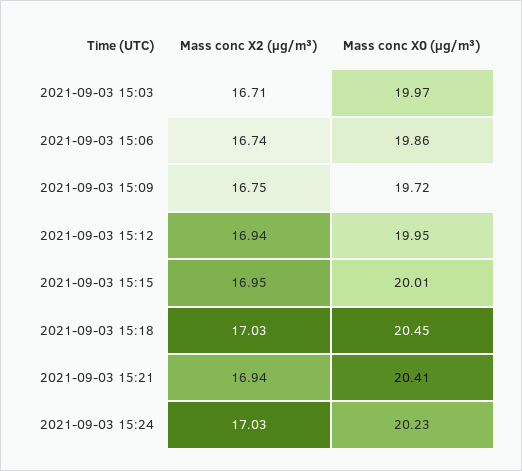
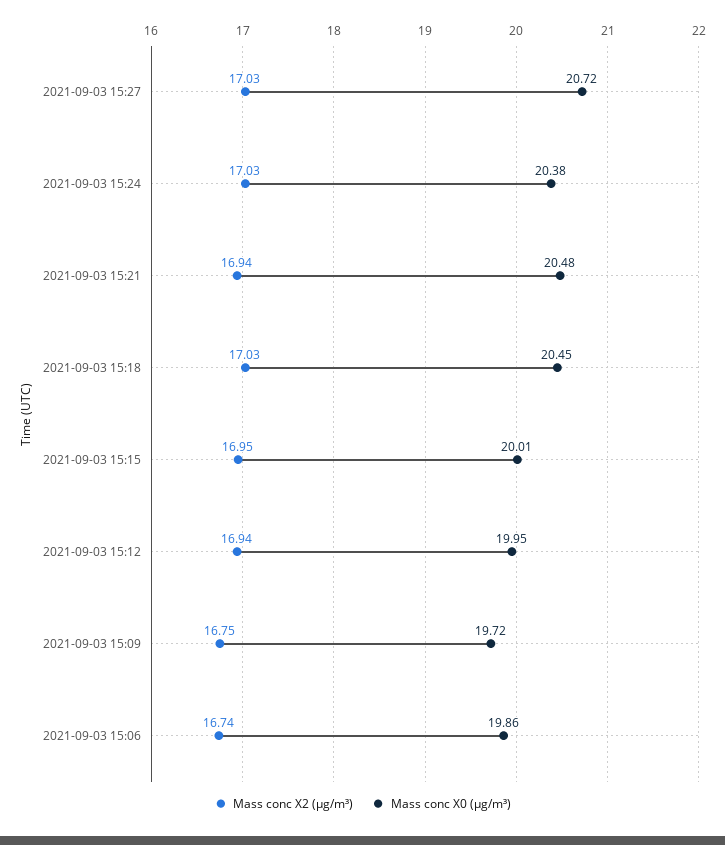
Mass conc X2 (μg/m³), 2021-09-03 15:03: 16.71 -> none
Mass conc X0 (μg/m³), 2021-09-03 15:03: 19.97 -> none
Mass conc X0 (μg/m³), 2021-09-03 15:21: 20.41 -> 20.48
Mass conc X0 (μg/m³), 2021-09-03 15:24: 20.23 -> 20.38
Mass conc X2 (μg/m³), 2021-09-03 15:27: none -> 17.03
Mass conc X0 (μg/m³), 2021-09-03 15:27: none -> 20.72

